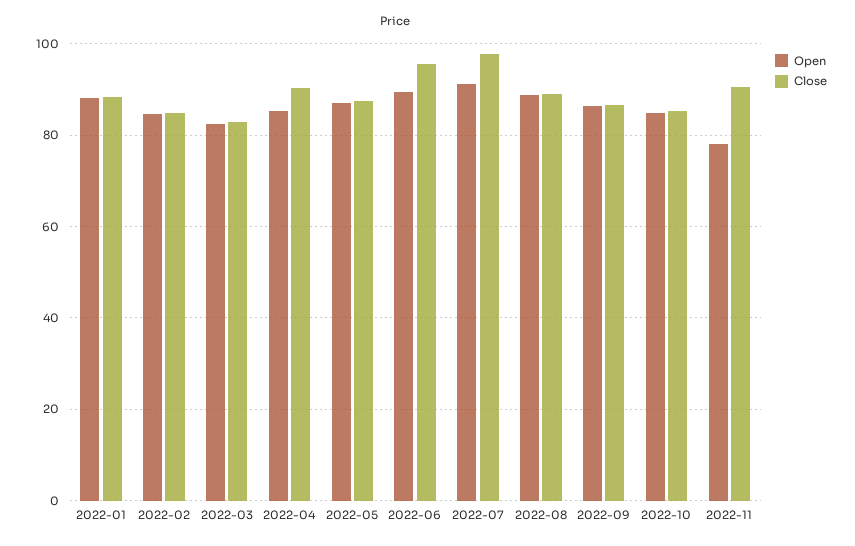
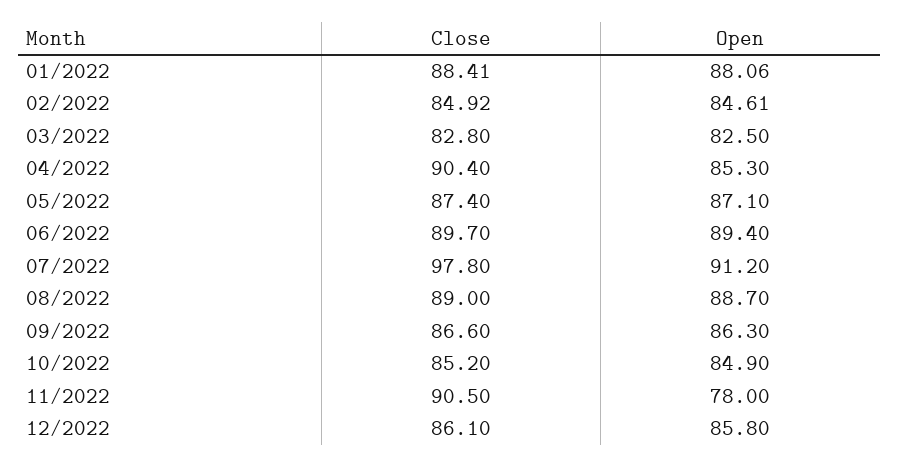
Close, 2022-06: 96 -> 89.7
Close, 12/2022: none -> 86.1
Open, 12/2022: none -> 85.8

